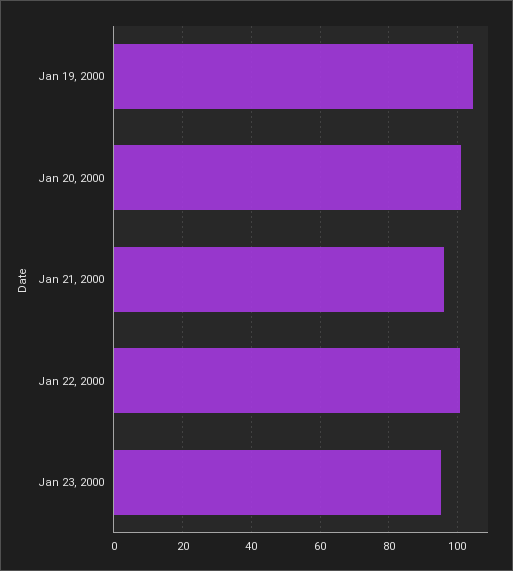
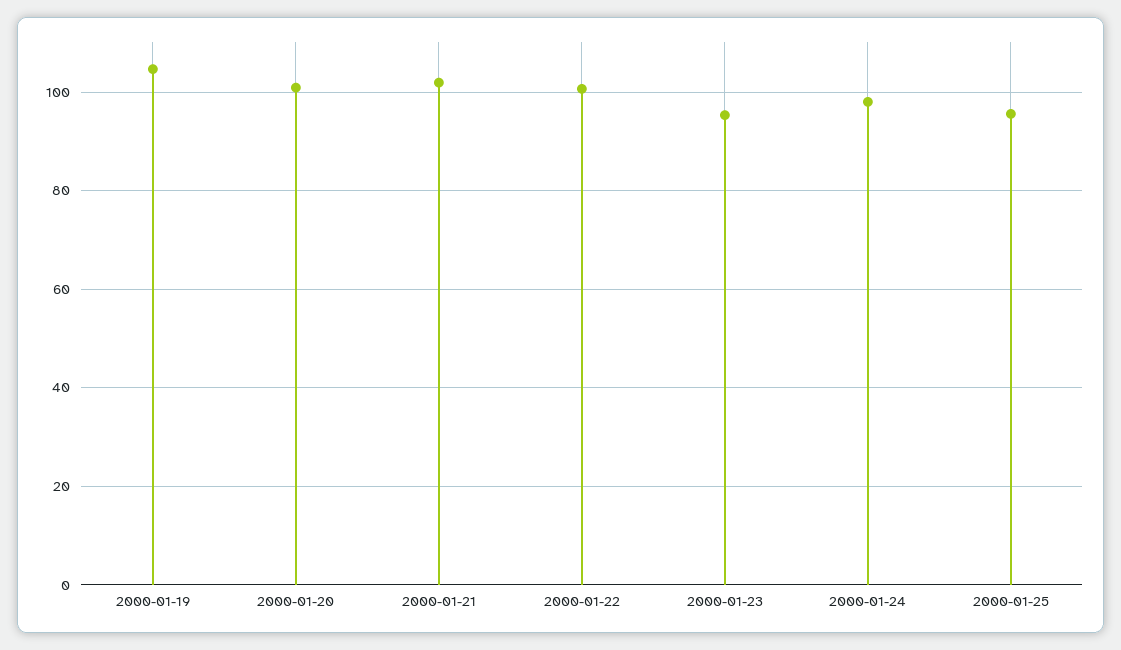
Jan 21, 2000: 96 -> 102
2000-01-24: none -> 98
2000-01-25: none -> 96

